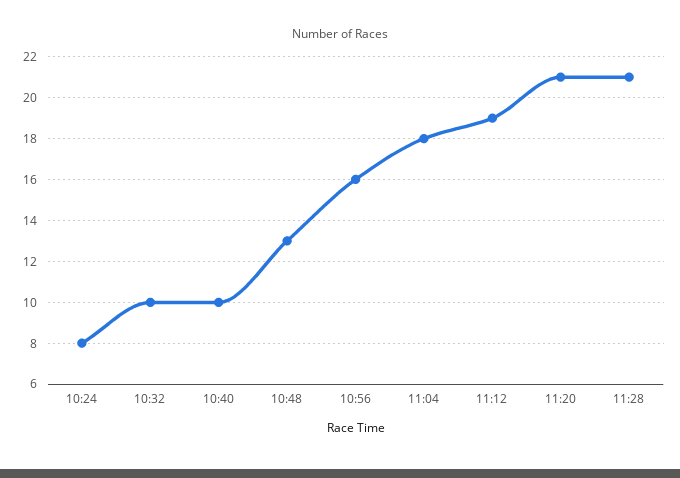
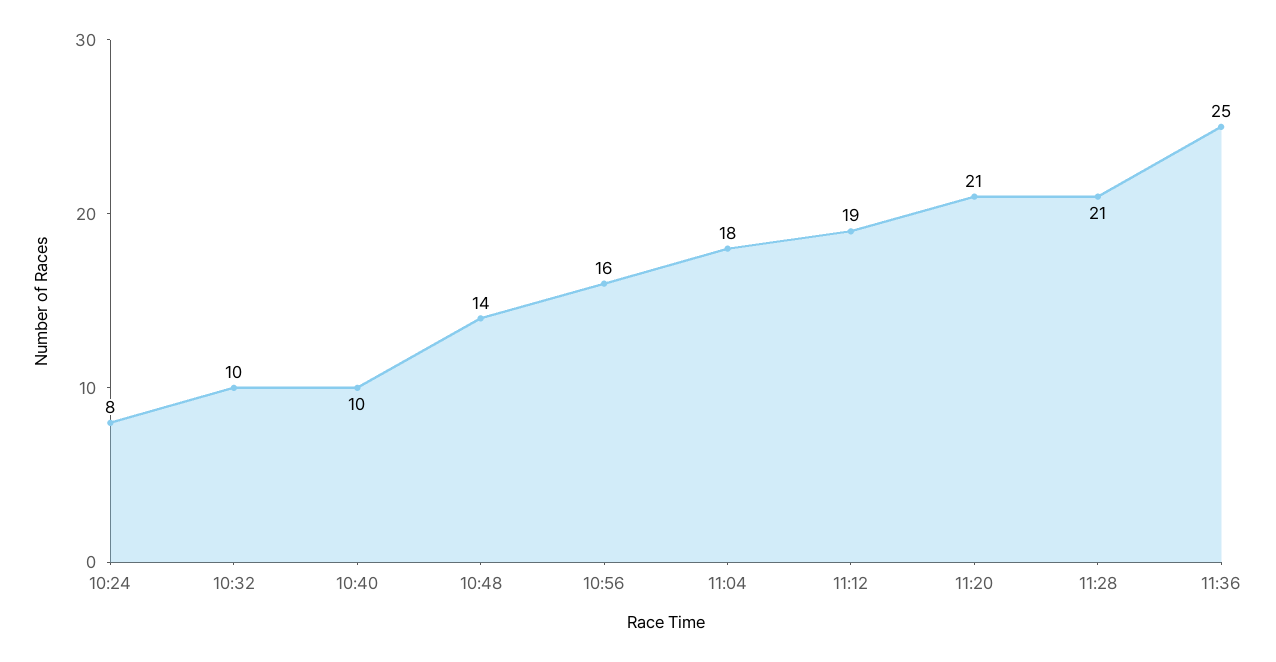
10:48: 13 -> 14
11:36: none -> 25

